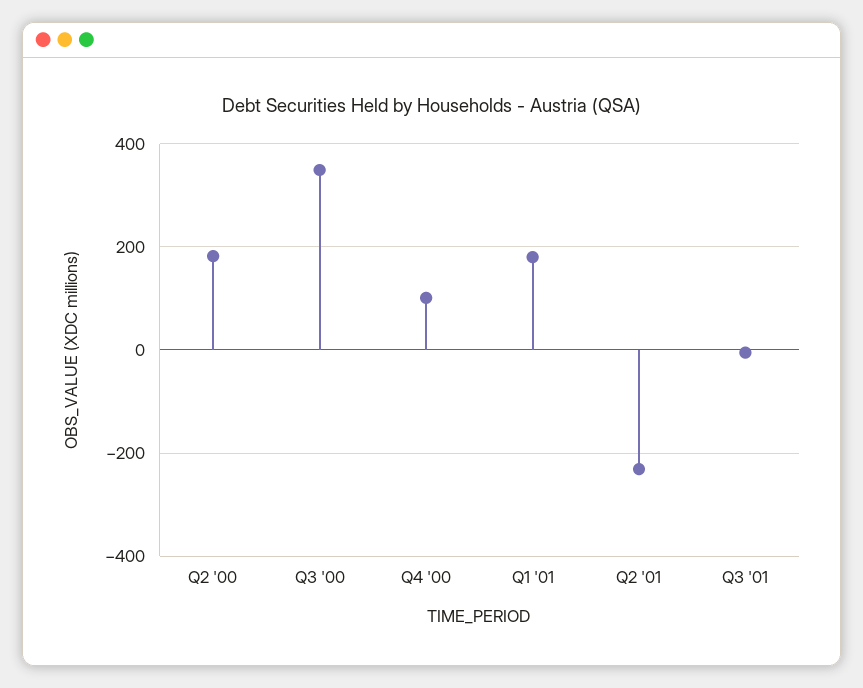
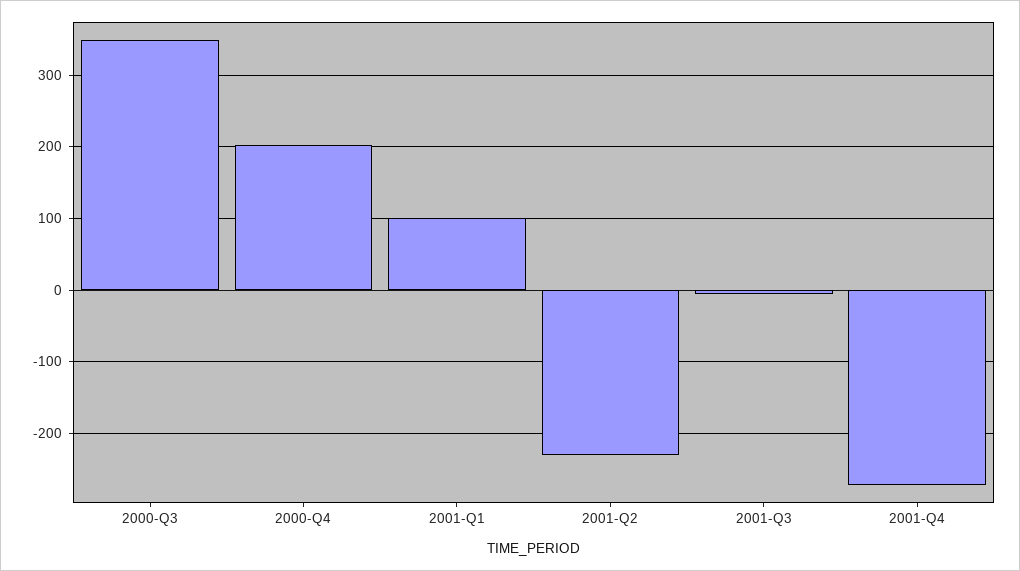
Q2 '00: 180 -> none
Q4 '00: 100 -> 200
Q1 '01: 180 -> 100
2001-Q4: none -> -270

